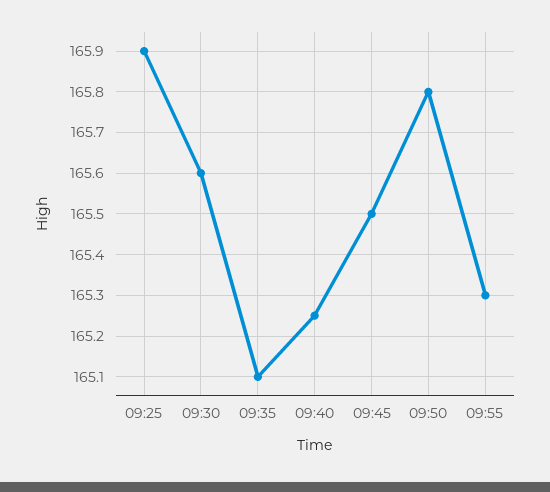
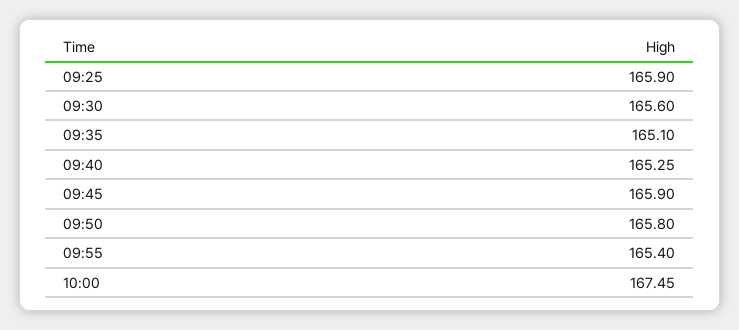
09:45: 165.5 -> 165.9
09:55: 165.3 -> 165.4
10:00: none -> 167.45

